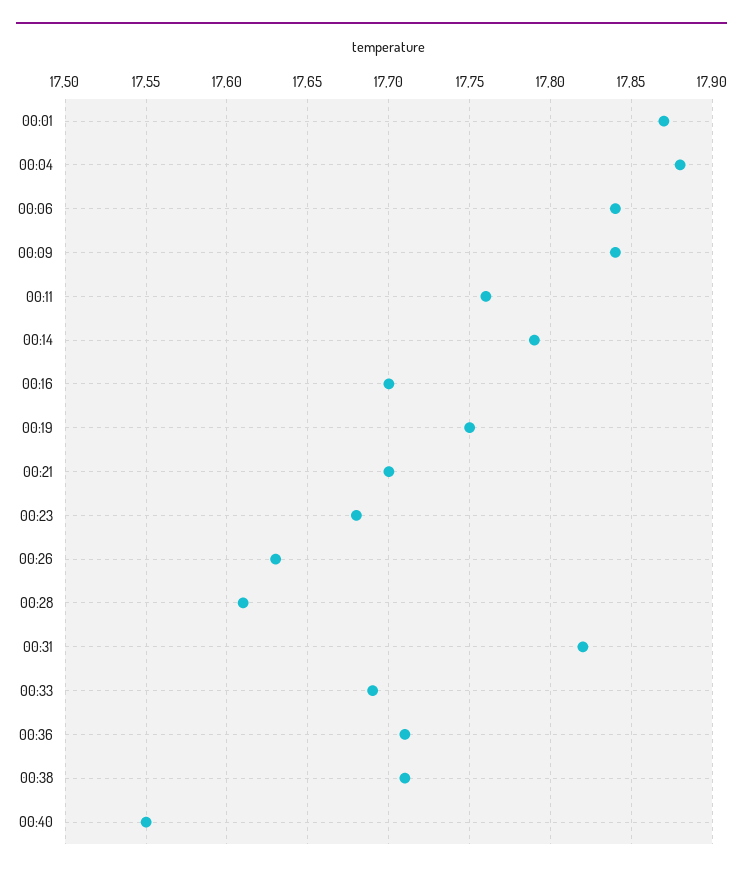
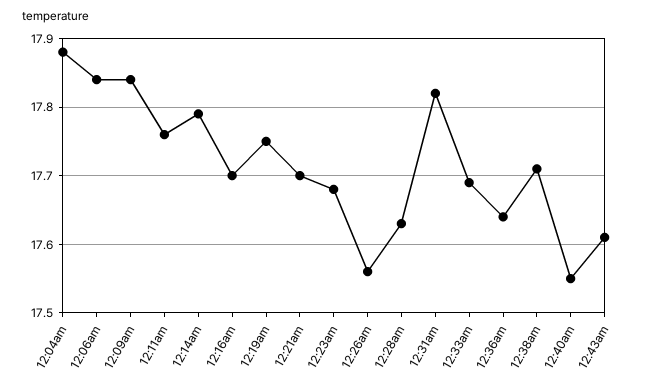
00:01: 17.87 -> none
00:26: 17.63 -> 17.56
00:28: 17.61 -> 17.63
00:36: 17.71 -> 17.64
12:43am: none -> 17.61

